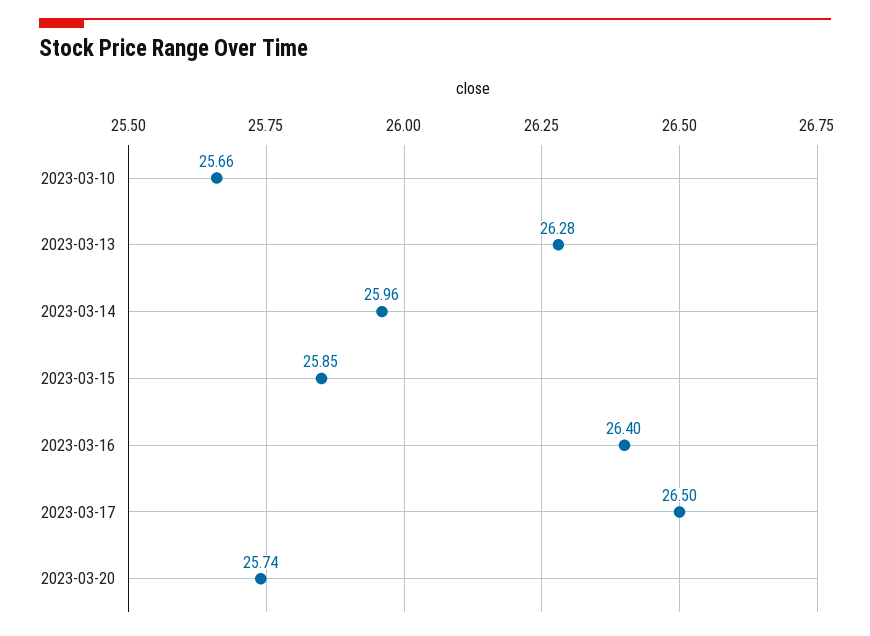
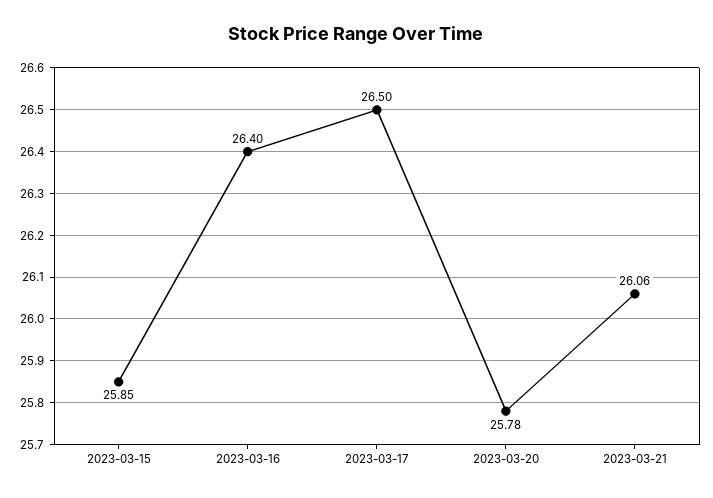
2023-03-10: 25.66 -> none
2023-03-13: 26.28 -> none
2023-03-14: 25.96 -> none
2023-03-20: 25.74 -> 25.78
2023-03-21: none -> 26.06

